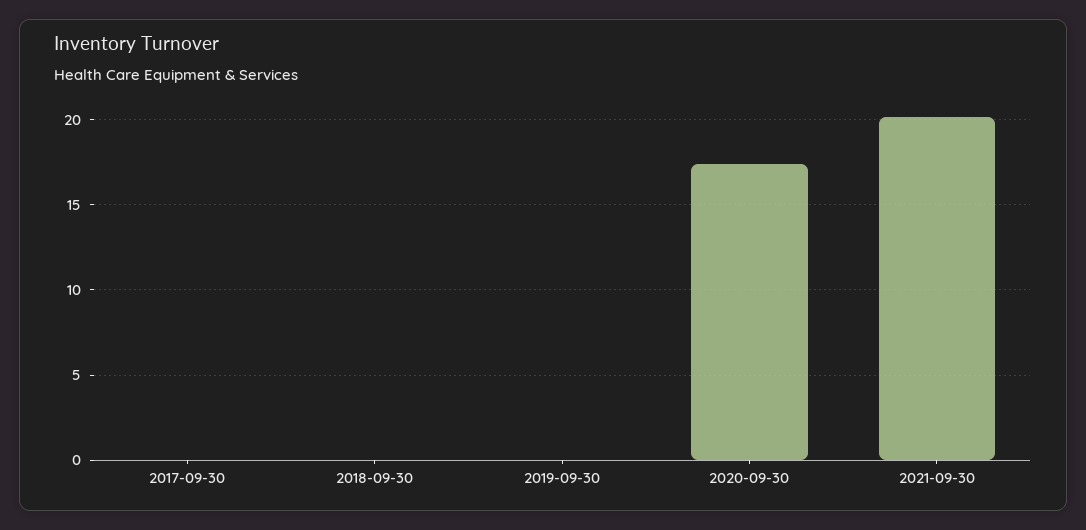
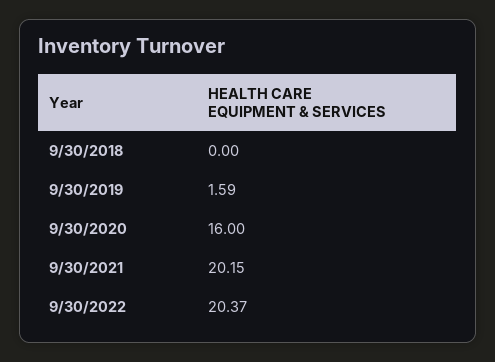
2017-09-30: 0 -> none
2019-09-30: 0 -> 1.59
2020-09-30: 17.5 -> 16
9/30/2022: none -> 20.37

